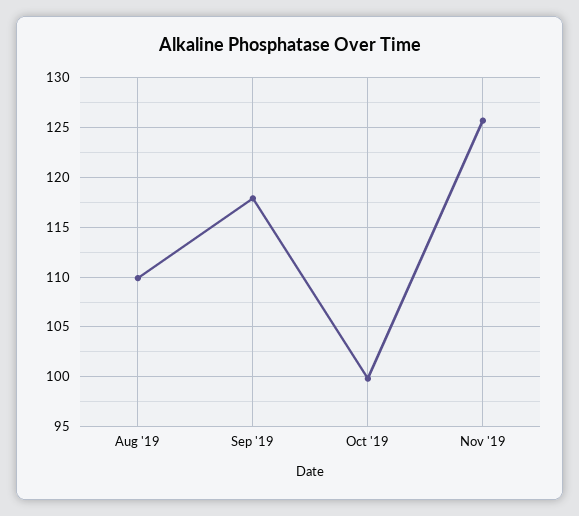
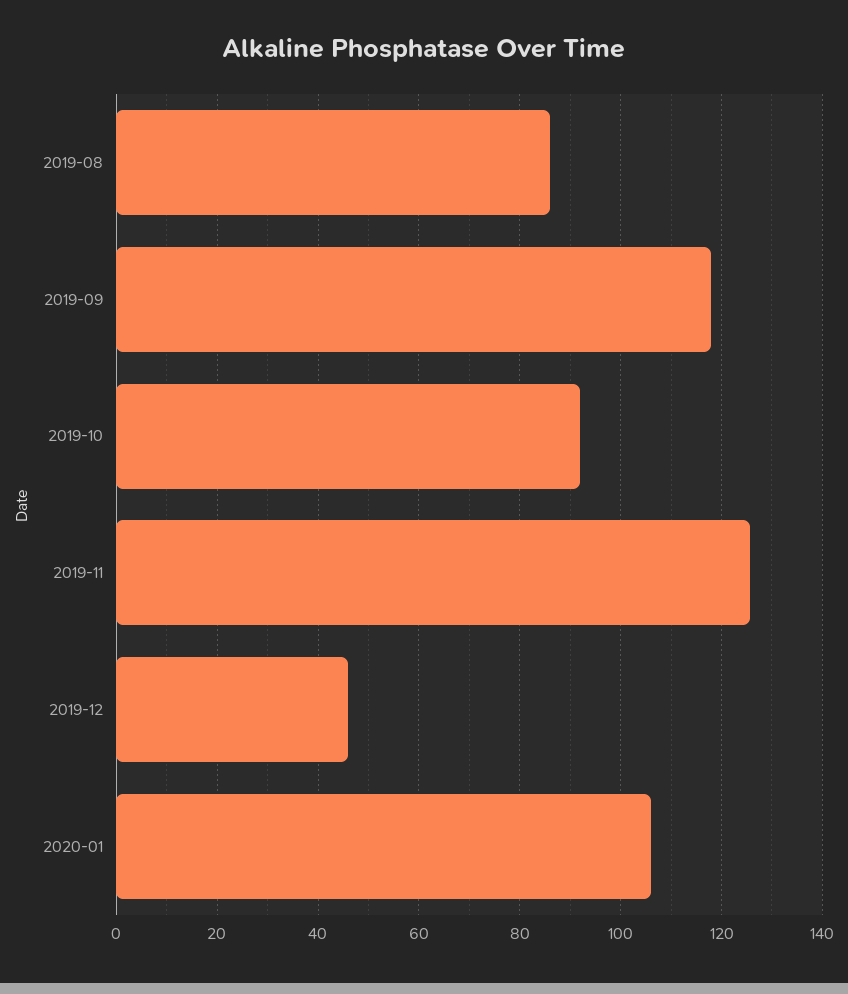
Aug '19: 110 -> 86
Oct '19: 100 -> 92
2019-12: none -> 46
2020-01: none -> 106

